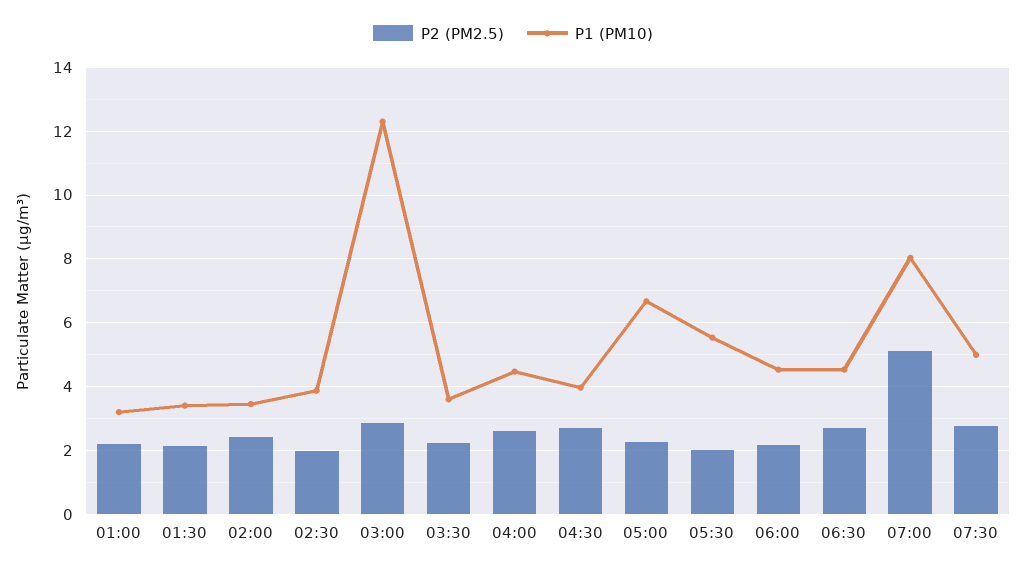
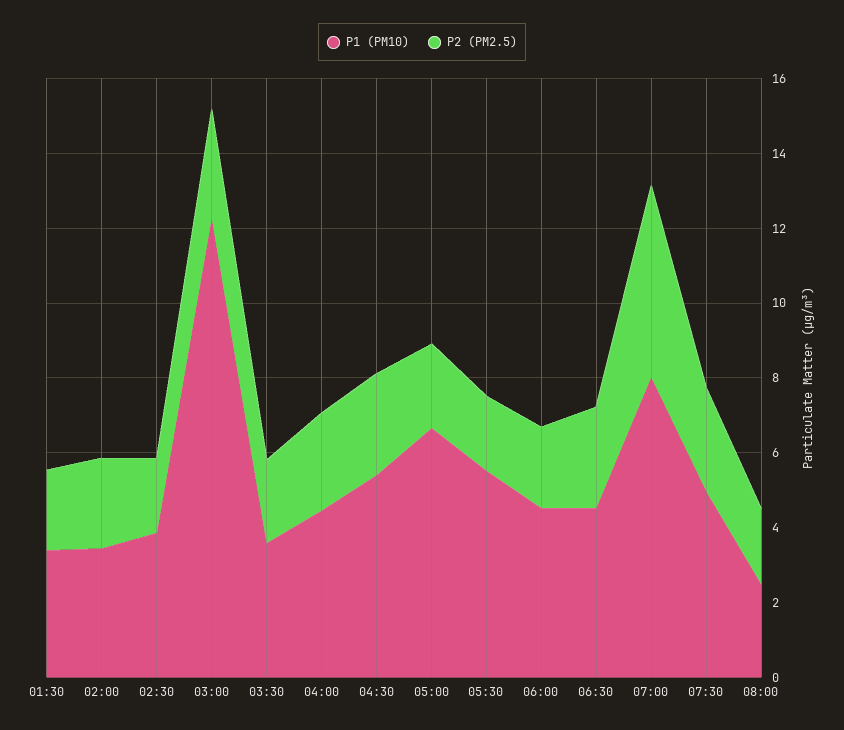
P2 (PM2.5), 01:00: 2.2 -> none
P1 (PM10), 01:00: 3.2 -> none
P1 (PM10), 04:30: 4 -> 5.5
P1 (PM10), 08:00: none -> 2.5
P2 (PM2.5), 08:00: none -> 2

